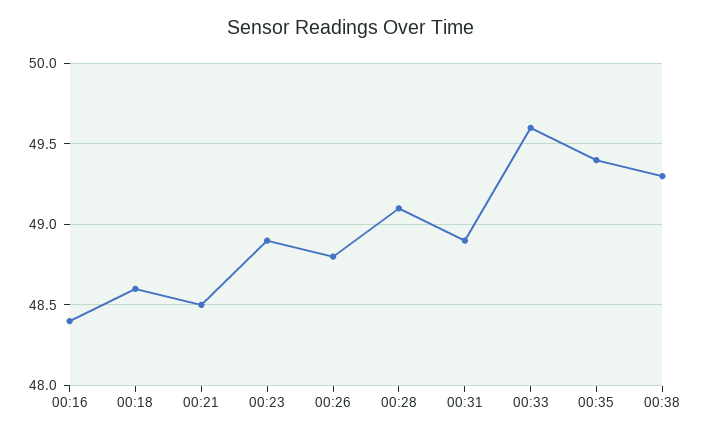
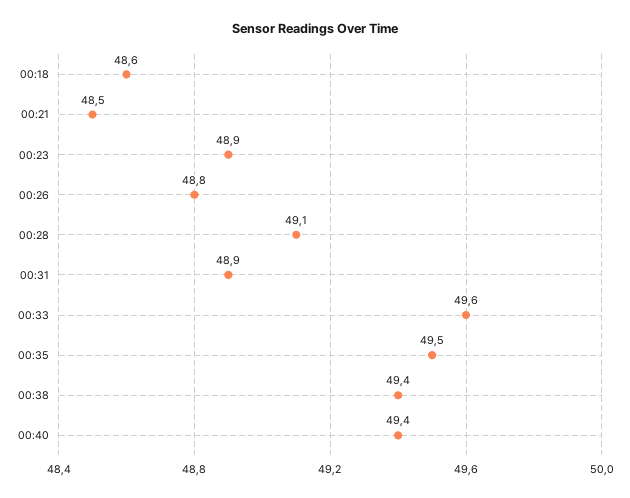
00:16: 48.4 -> none
00:35: 49.4 -> 49.5
00:38: 49.3 -> 49.4
00:40: none -> 49.4

